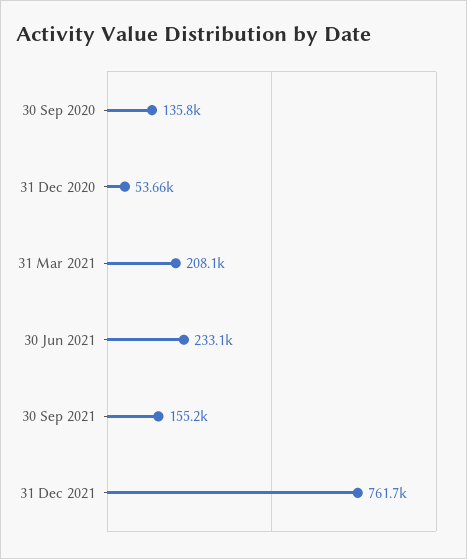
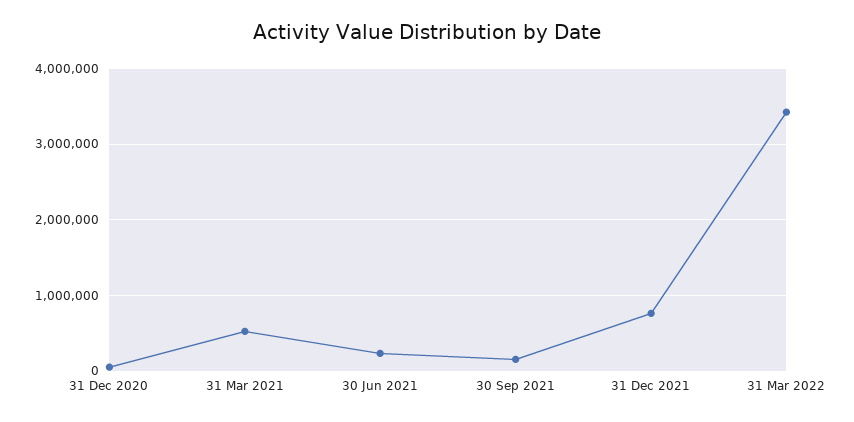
30 Sep 2020: 135800 -> none
31 Mar 2021: 208100 -> 500000
31 Mar 2022: none -> 3400000

